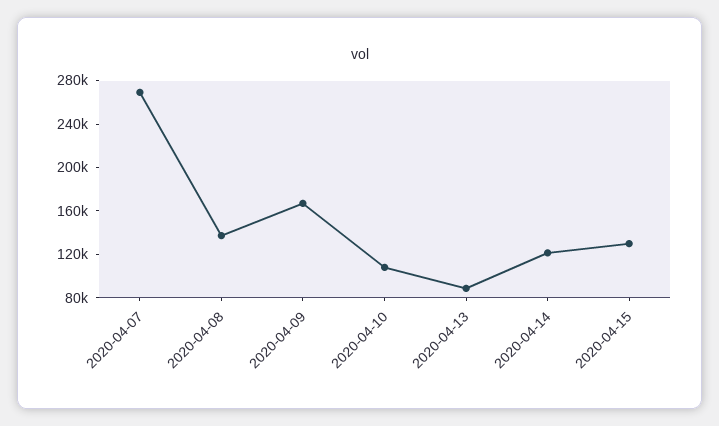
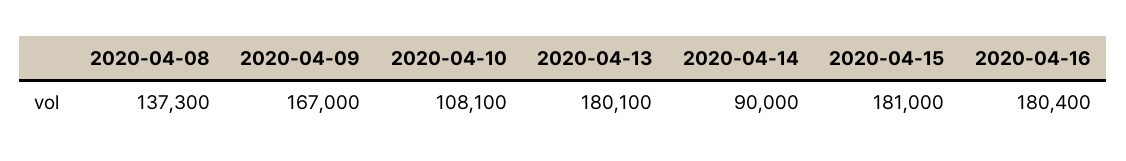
2020-04-07: 270000 -> none
2020-04-13: 90000 -> 180100
2020-04-14: 120000 -> 90000
2020-04-15: 130000 -> 181000
2020-04-16: none -> 180400

